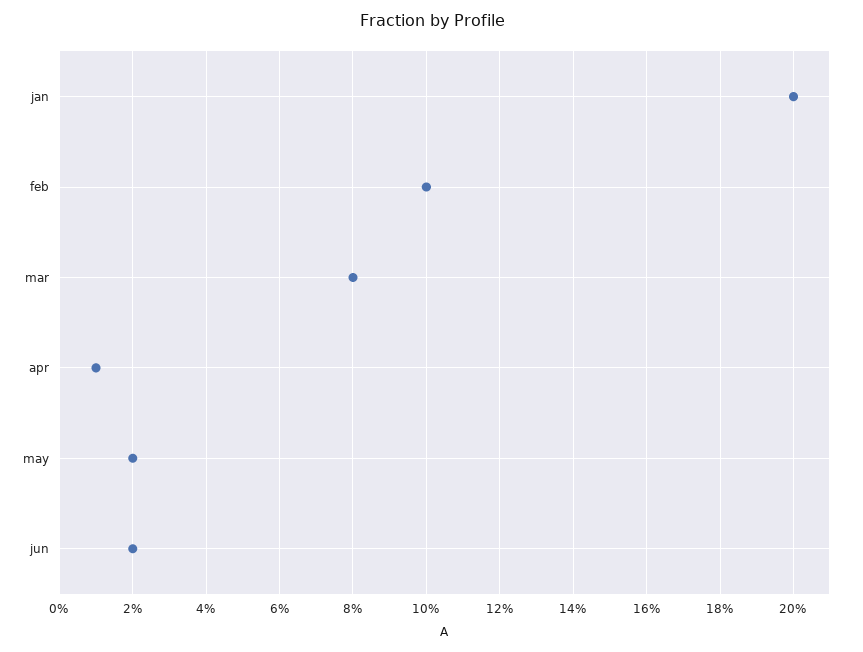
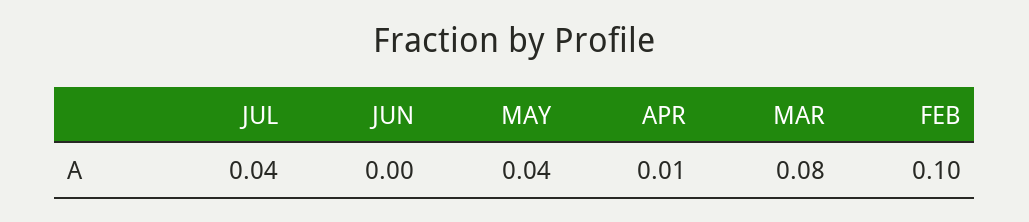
jan: 0.2 -> none
may: 0.02 -> 0.04
jun: 0.02 -> 0
JUL: none -> 0.04

